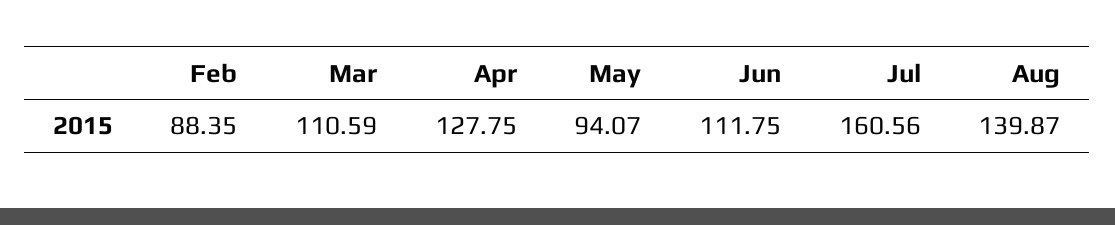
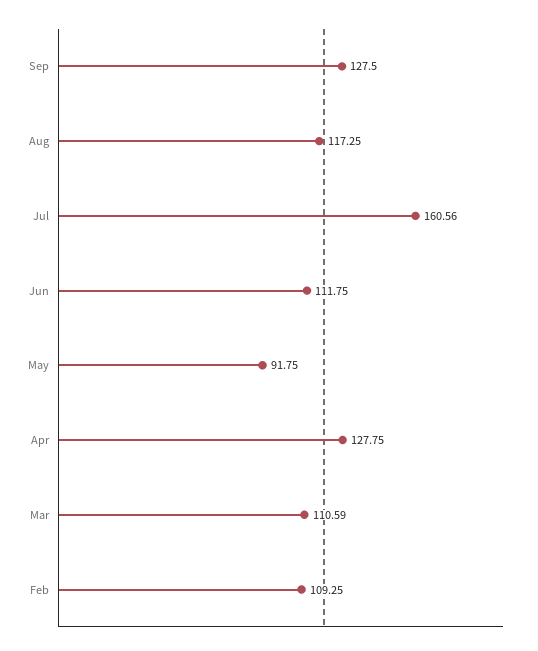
Feb: 88.35 -> 109.25
May: 94.07 -> 91.75
Aug: 139.87 -> 117.25
Sep: none -> 127.5

